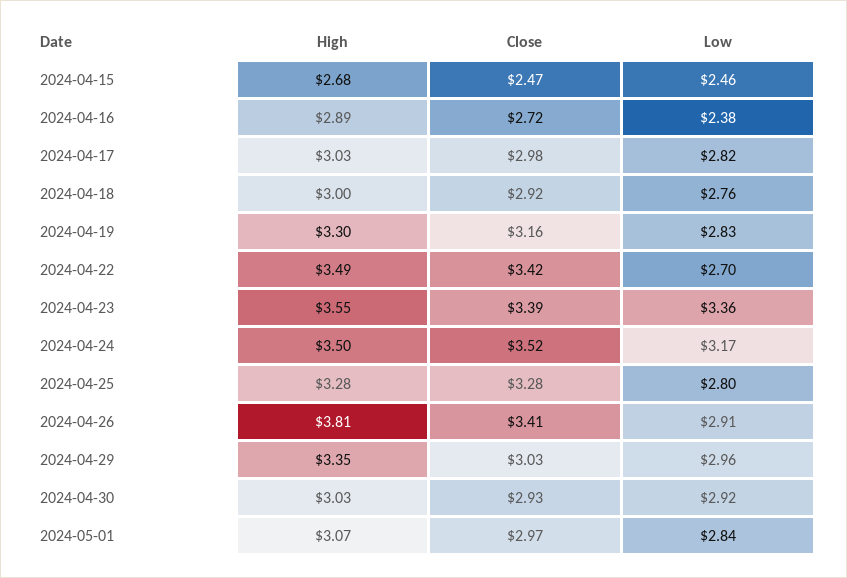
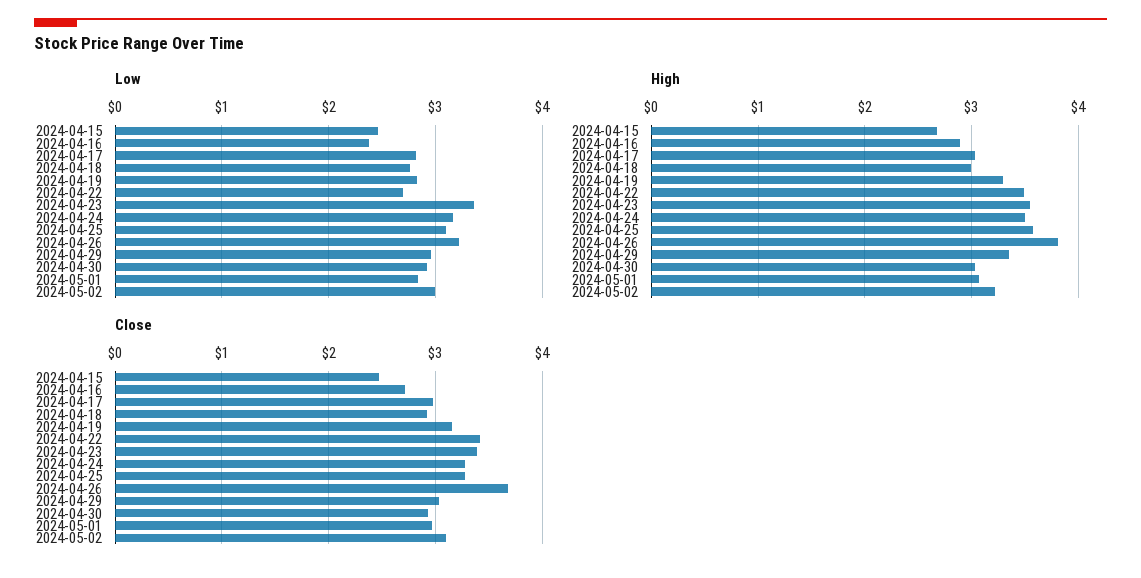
Close, 2024-04-24: 3.52 -> 3.3
High, 2024-04-25: 3.28 -> 3.6
Low, 2024-04-25: 2.8 -> 3.1
Close, 2024-04-26: 3.41 -> 3.7
Low, 2024-04-26: 2.91 -> 3.2
Low, 2024-05-02: none -> 3
High, 2024-05-02: none -> 3.2
Close, 2024-05-02: none -> 3.1

